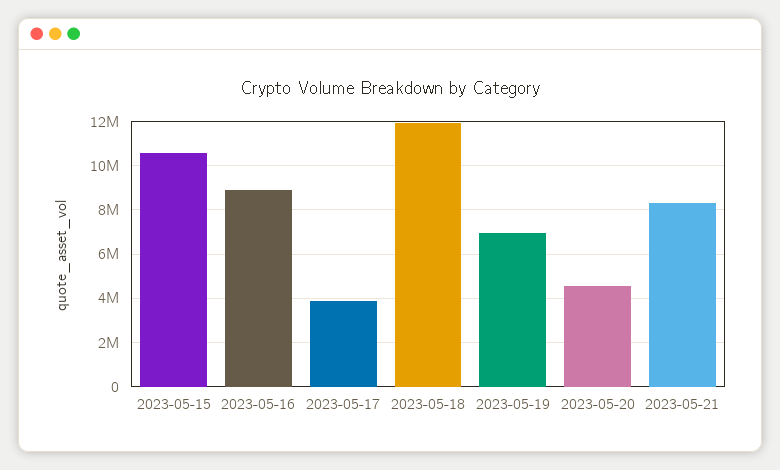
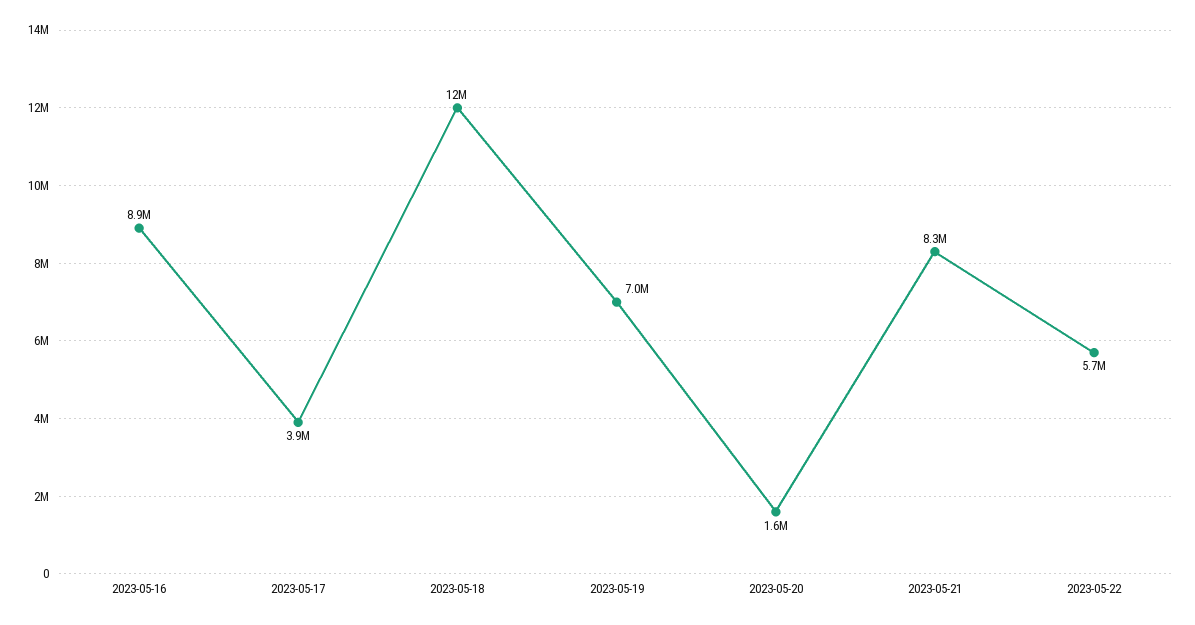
2023-05-15: 10500000 -> none
2023-05-20: 4500000 -> 1600000
2023-05-22: none -> 5700000

